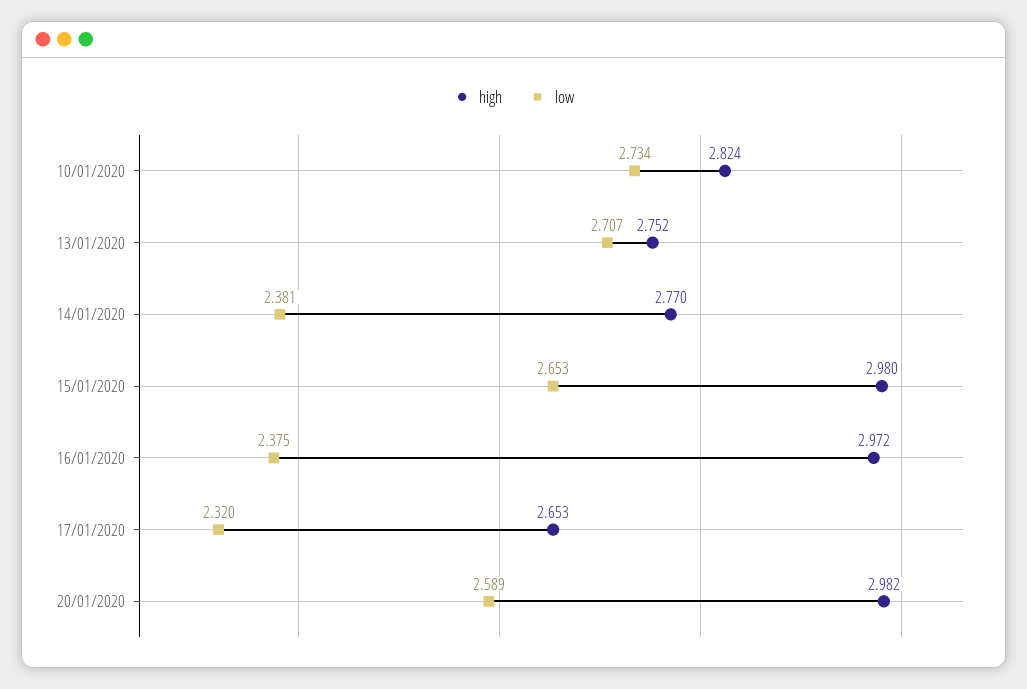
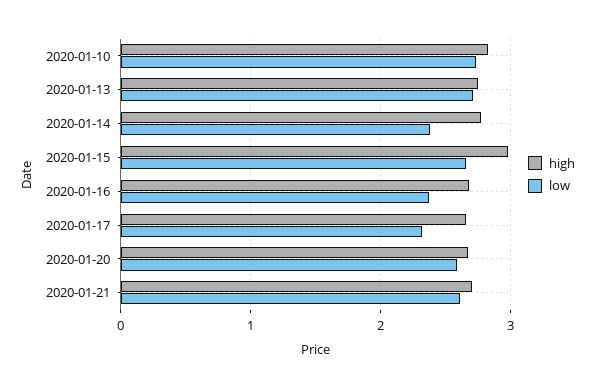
high, 16/01/2020: 2.972 -> 2.7
high, 20/01/2020: 2.982 -> 2.7
high, 2020-01-21: none -> 2.7
low, 2020-01-21: none -> 2.6

